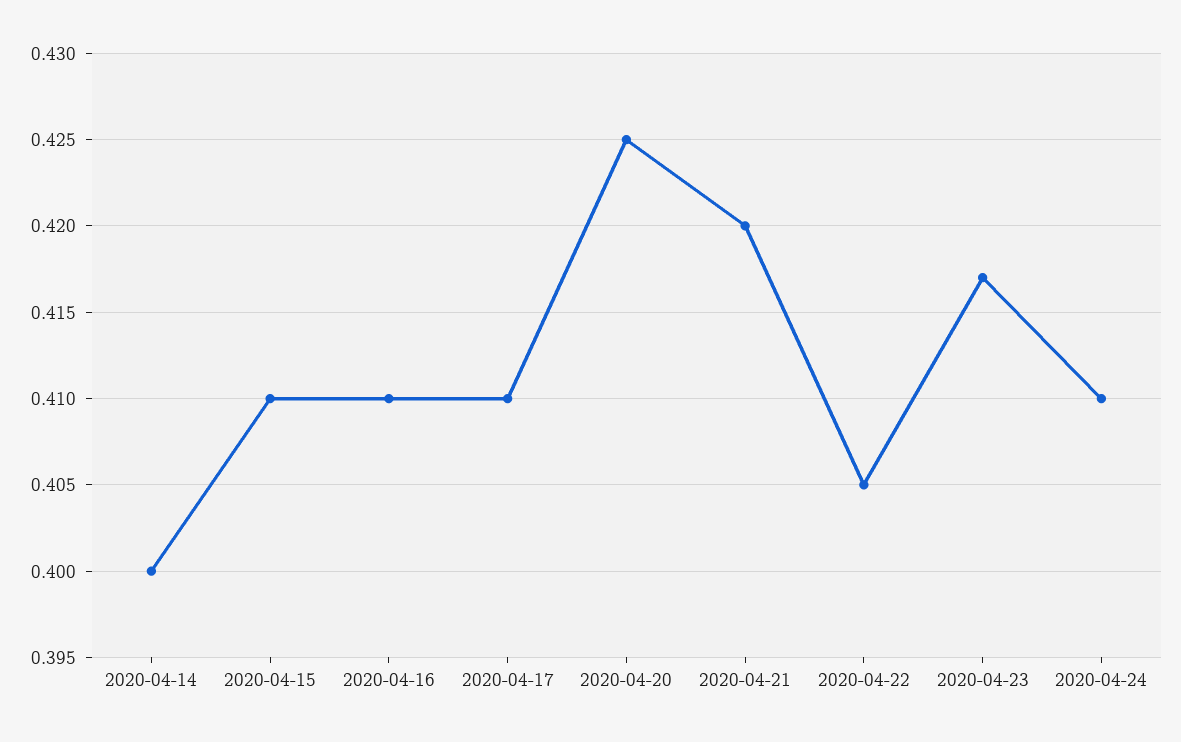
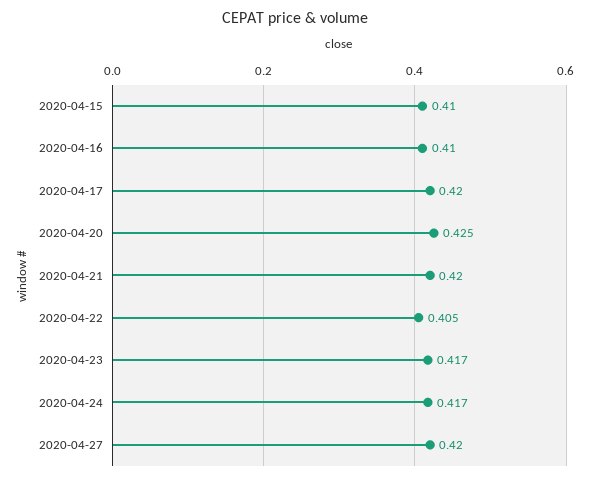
2020-04-14: 0.4 -> none
2020-04-17: 0.41 -> 0.42
2020-04-24: 0.41 -> 0.417
2020-04-27: none -> 0.42

